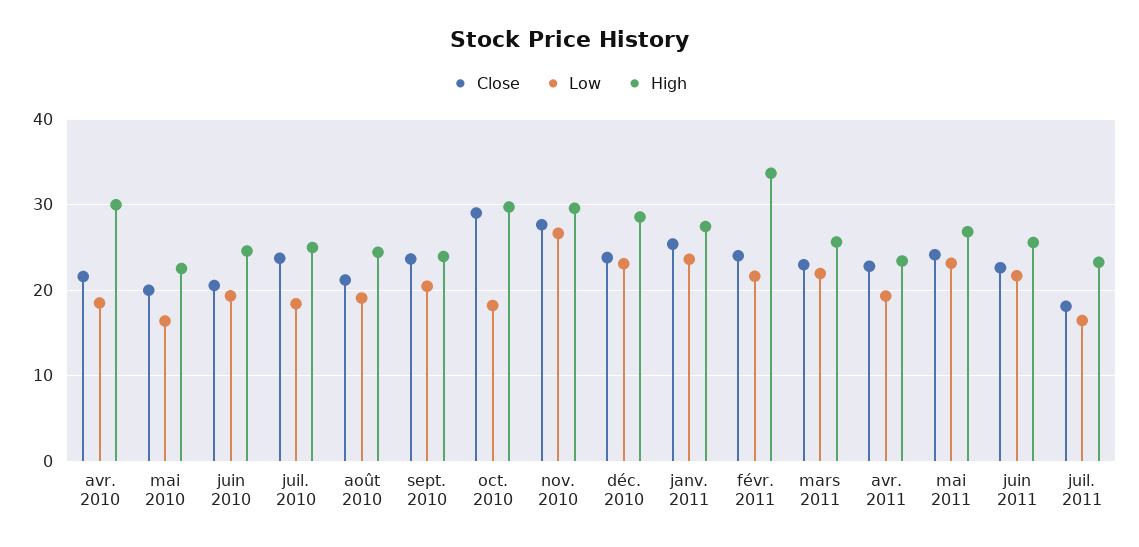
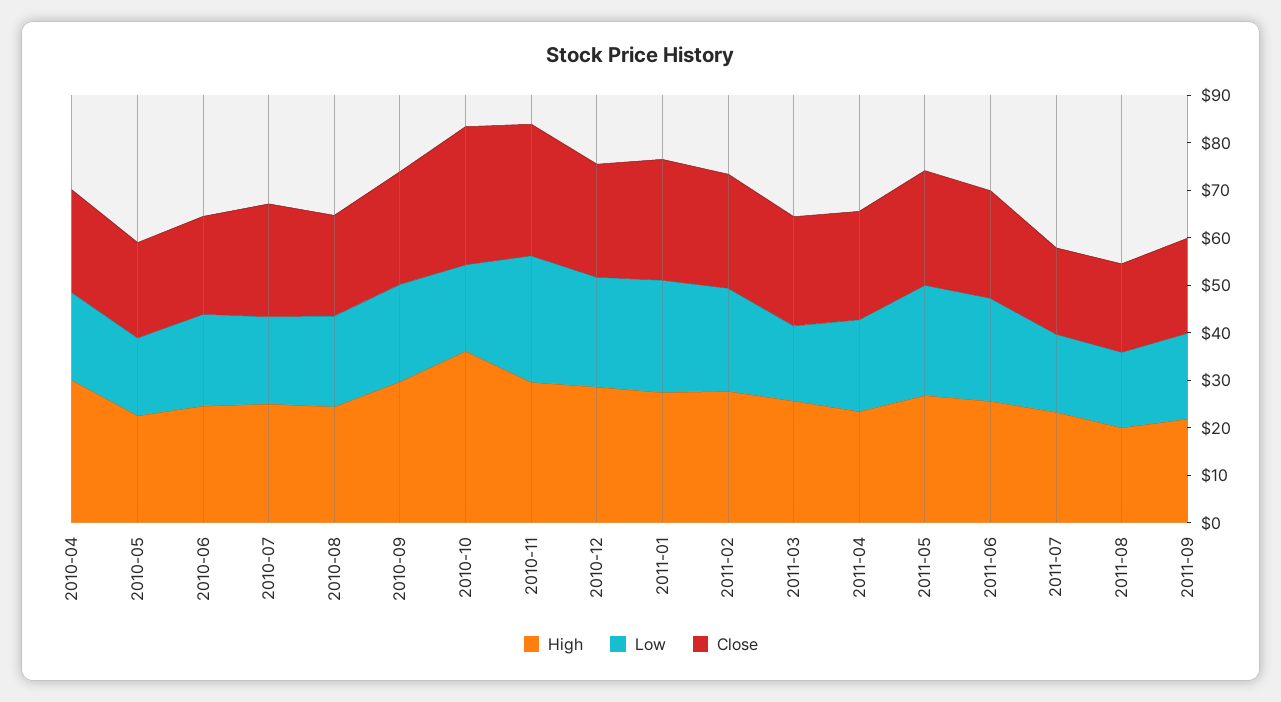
High, sept. 2010: 24 -> 30
High, oct. 2010: 30 -> 36
High, févr. 2011: 34 -> 28
Low, mars 2011: 22 -> 16
High, 2011-08: none -> 20
Low, 2011-08: none -> 16
Close, 2011-08: none -> 18
High, 2011-09: none -> 22
Low, 2011-09: none -> 18
Close, 2011-09: none -> 20

